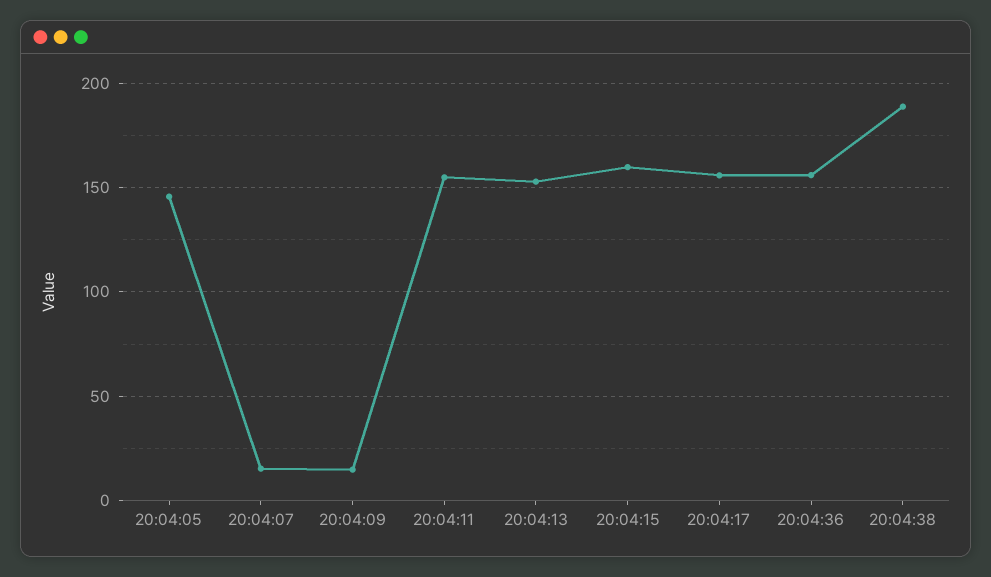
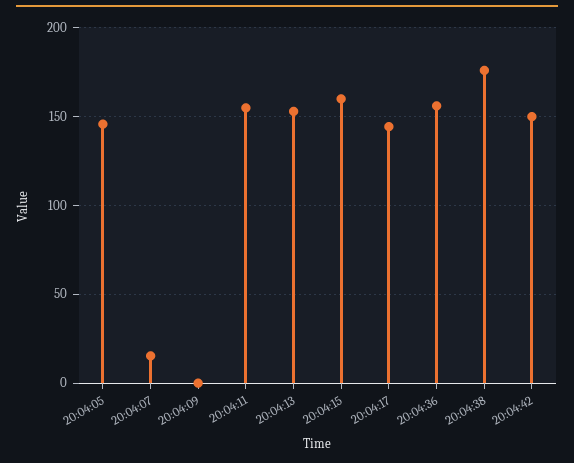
20:04:09: 15 -> 0
20:04:17: 155 -> 145
20:04:38: 190 -> 175
20:04:42: none -> 150

